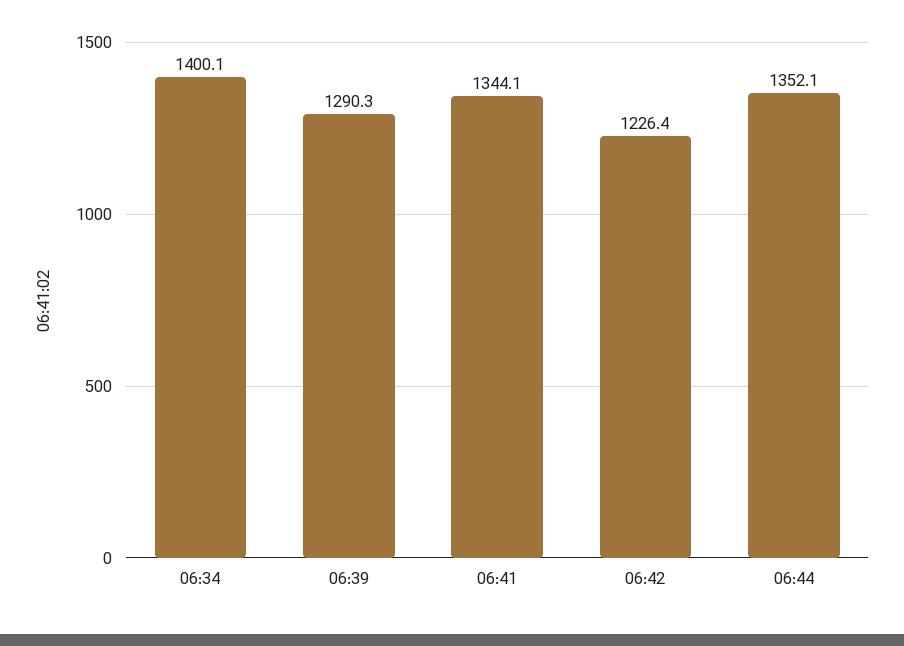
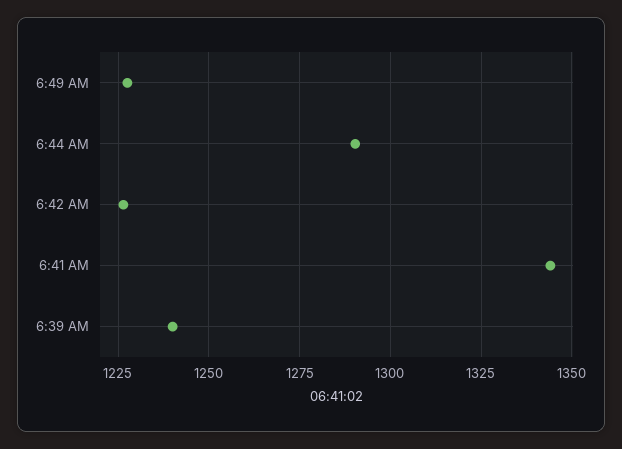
06:34: 1400.1 -> none
06:39: 1290.3 -> 1240
06:44: 1352.1 -> 1290
6:49 AM: none -> 1227.5

